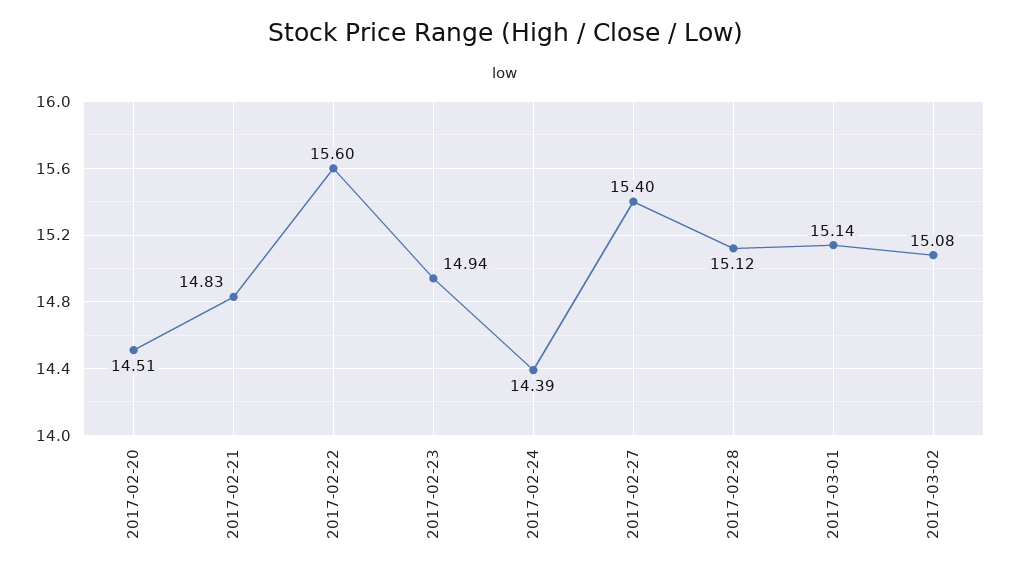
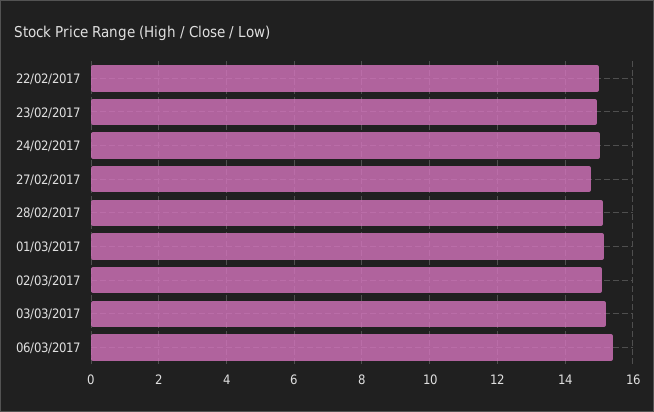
2017-02-20: 14.51 -> none
2017-02-21: 14.83 -> none
2017-02-22: 15.6 -> 15
2017-02-24: 14.39 -> 15
2017-02-27: 15.4 -> 14.8
03/03/2017: none -> 15.2
06/03/2017: none -> 15.4

